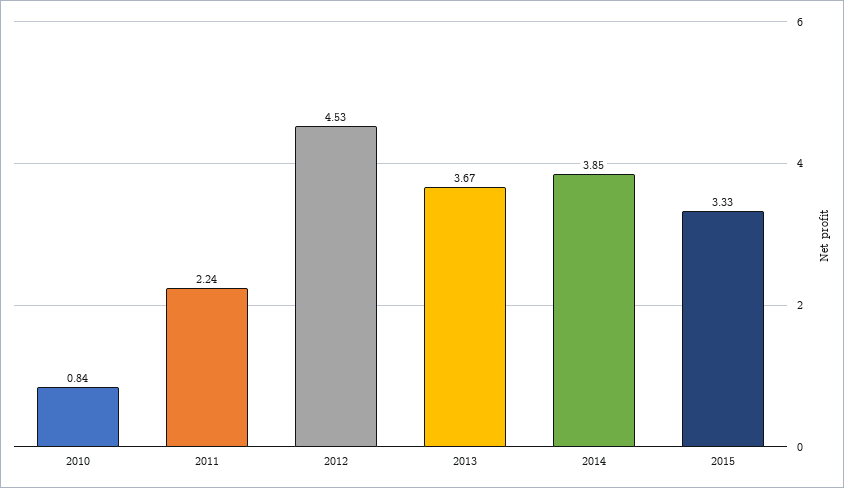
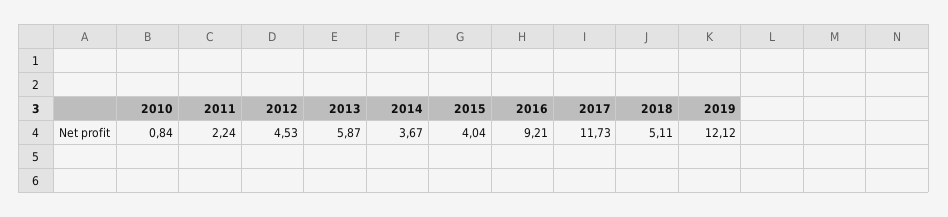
2013: 3.67 -> 5.87
2014: 3.85 -> 3.67
2015: 3.33 -> 4.04
2016: none -> 9.21
2017: none -> 11.73
2018: none -> 5.11
2019: none -> 12.12

